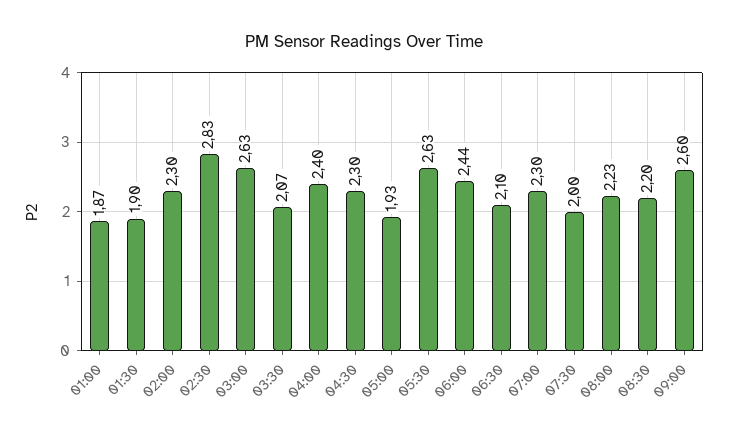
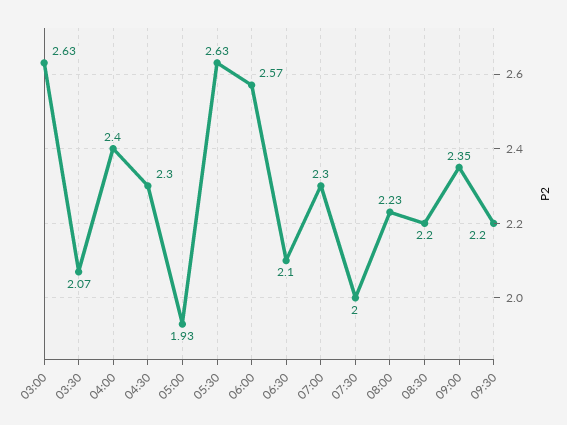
01:00: 1.87 -> none
01:30: 1.9 -> none
02:00: 2.3 -> none
02:30: 2.83 -> none
06:00: 2.44 -> 2.57
09:00: 2.6 -> 2.35
09:30: none -> 2.2

